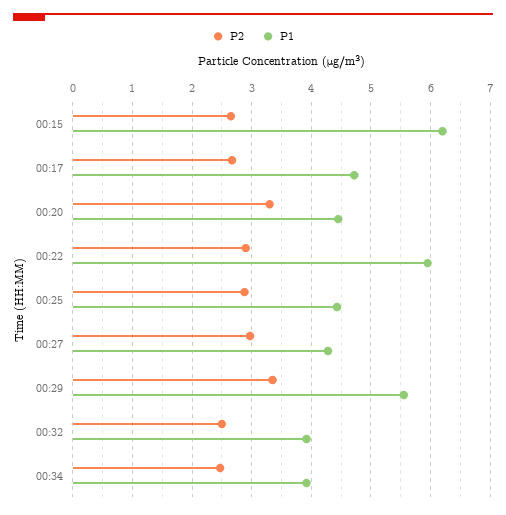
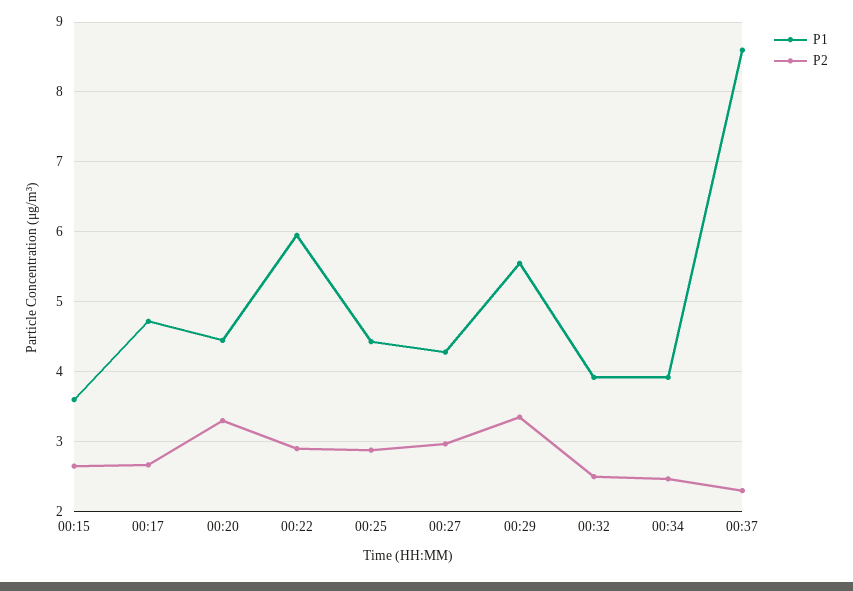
P1, 00:15: 6.2 -> 3.6
P1, 00:37: none -> 8.6
P2, 00:37: none -> 2.3

